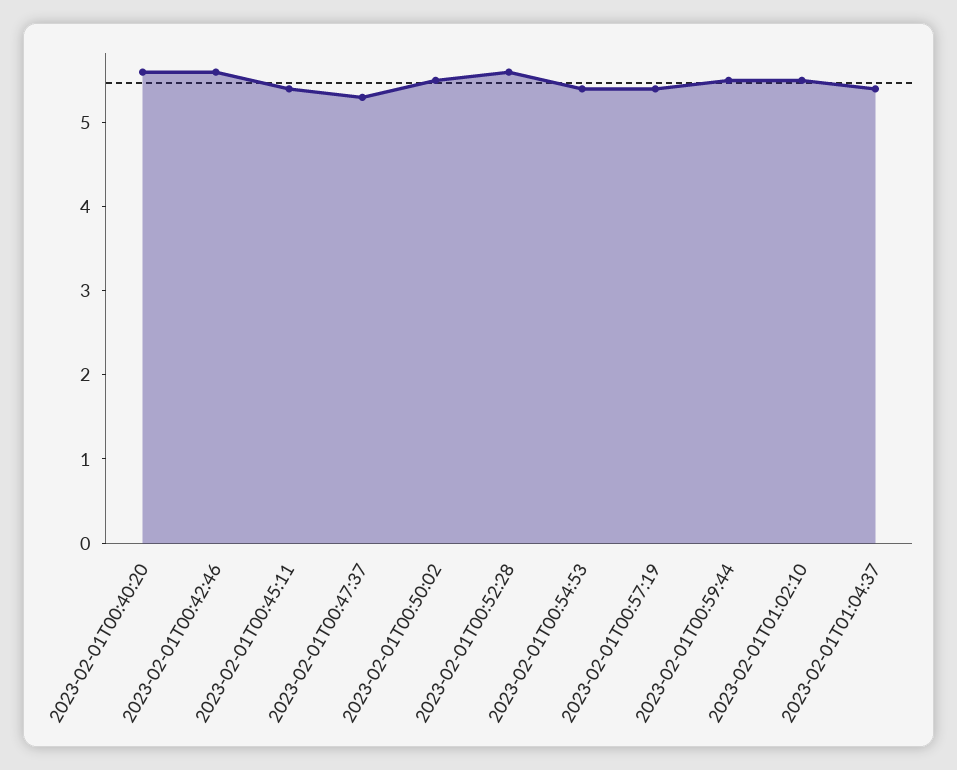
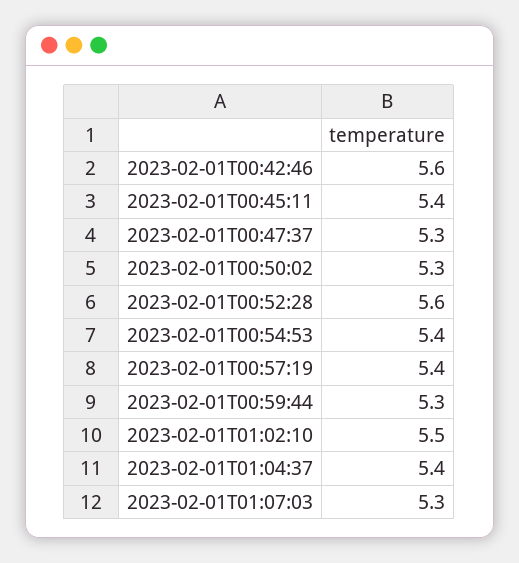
2023-02-01T00:40:20: 5.6 -> none
2023-02-01T00:50:02: 5.5 -> 5.3
2023-02-01T00:59:44: 5.5 -> 5.3
2023-02-01T01:07:03: none -> 5.3

